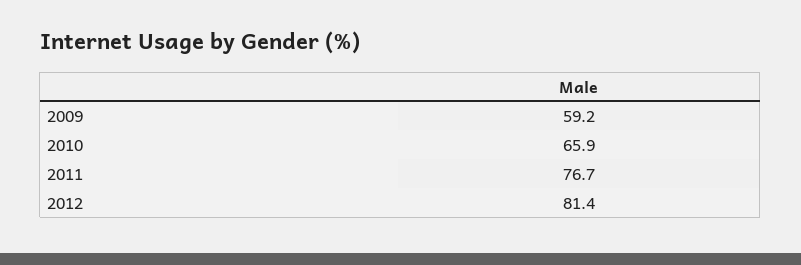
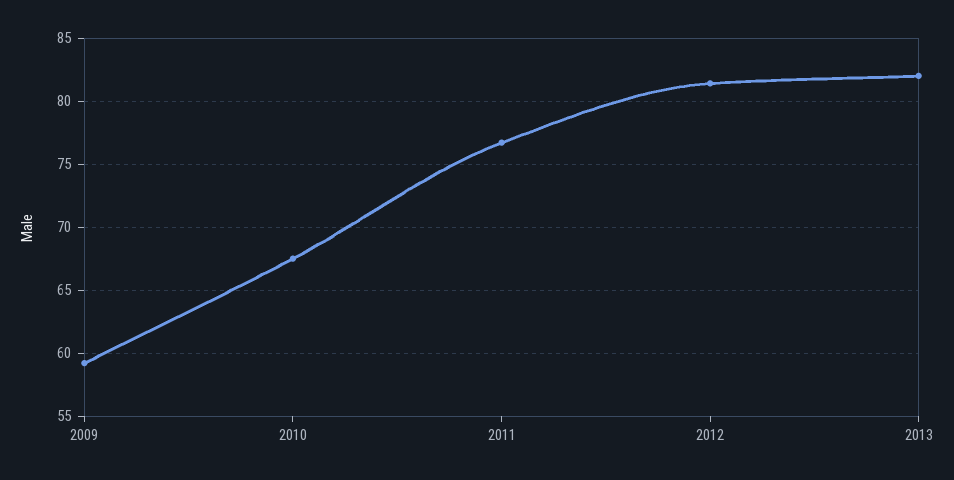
2010: 65.9 -> 67.5
2013: none -> 82

